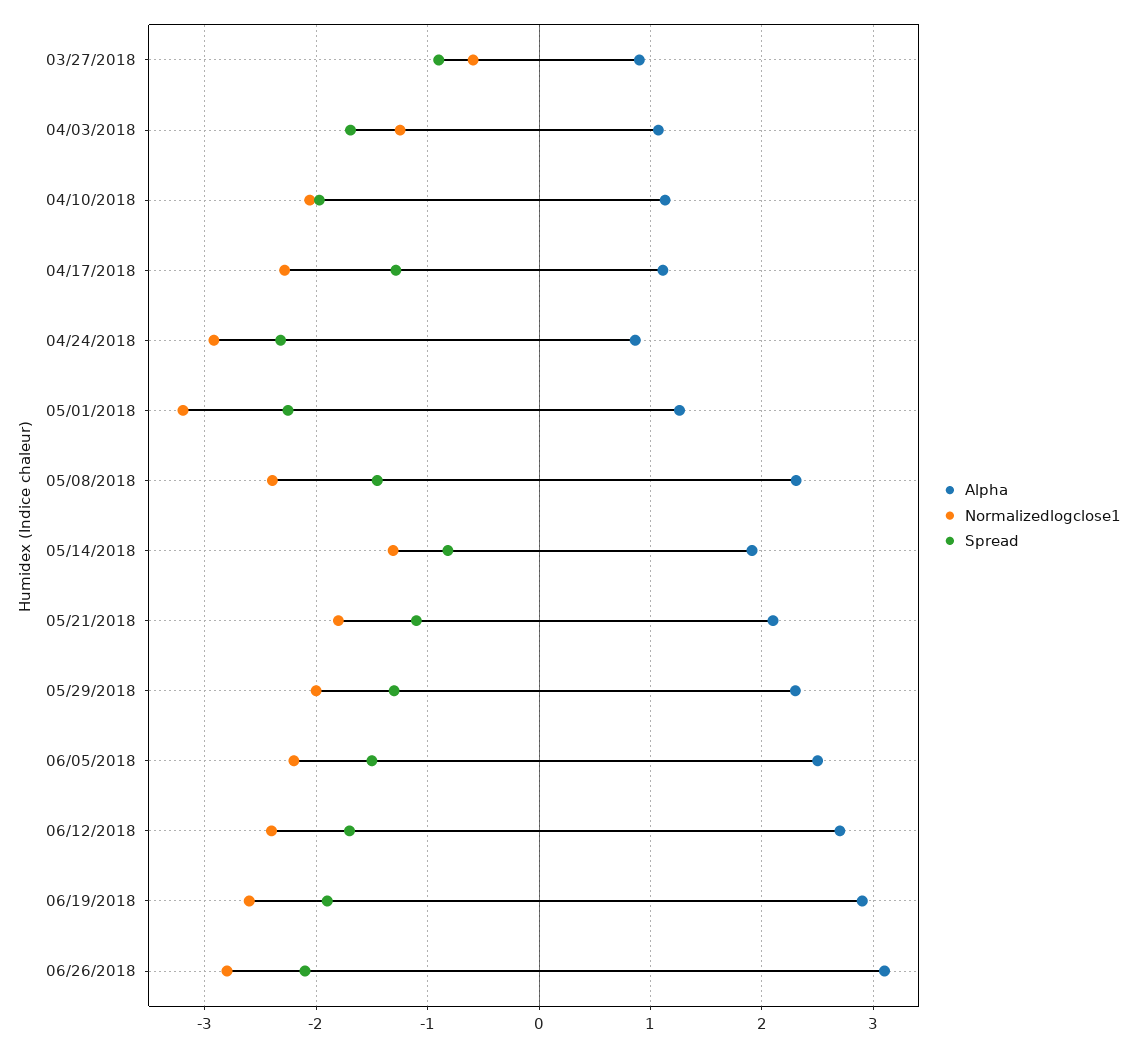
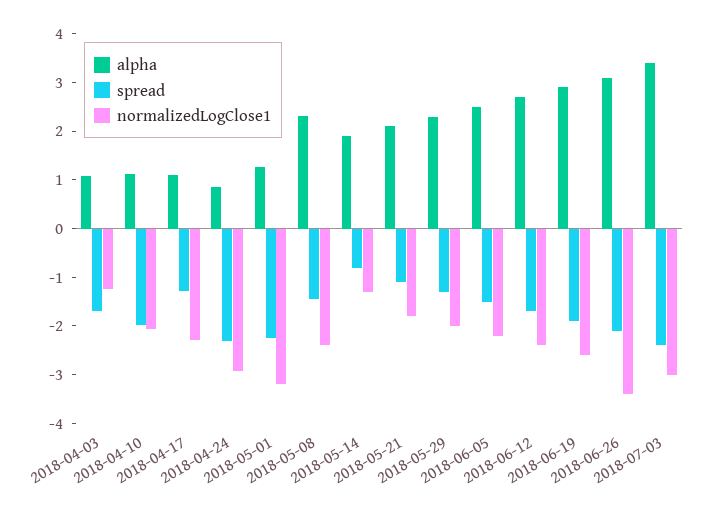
Alpha, 03/27/2018: 0.9 -> none
Normalizedlogclose1, 03/27/2018: -0.6 -> none
Spread, 03/27/2018: -0.9 -> none
Normalizedlogclose1, 06/26/2018: -2.8 -> -3.4
Alpha, 2018-07-03: none -> 3.4
Spread, 2018-07-03: none -> -2.4
Normalizedlogclose1, 2018-07-03: none -> -3

